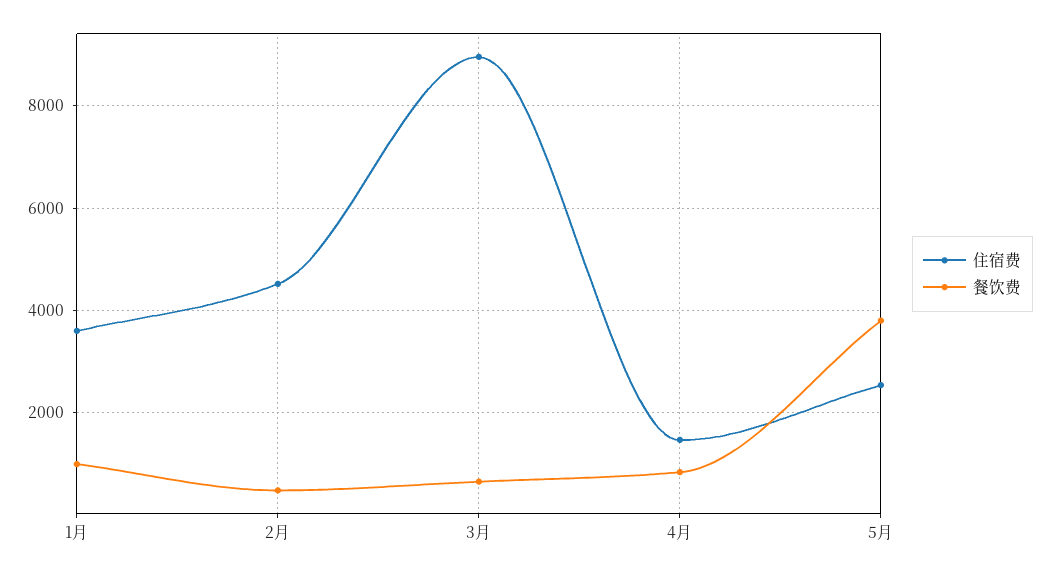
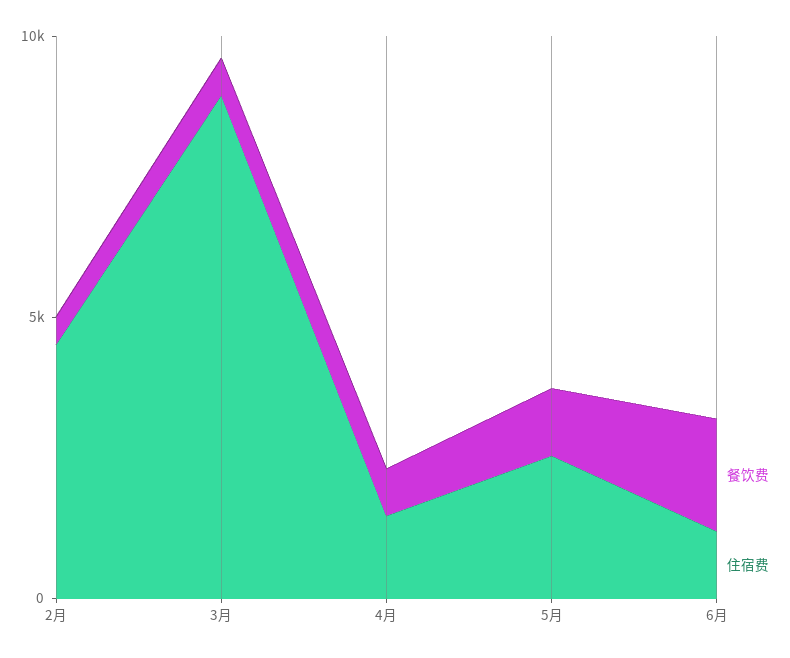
住宿费, 1月: 3600 -> none
餐饮费, 1月: 1000 -> none
餐饮费, 5月: 3800 -> 1000
餐饮费, 6月: none -> 2000
住宿费, 6月: none -> 1000

